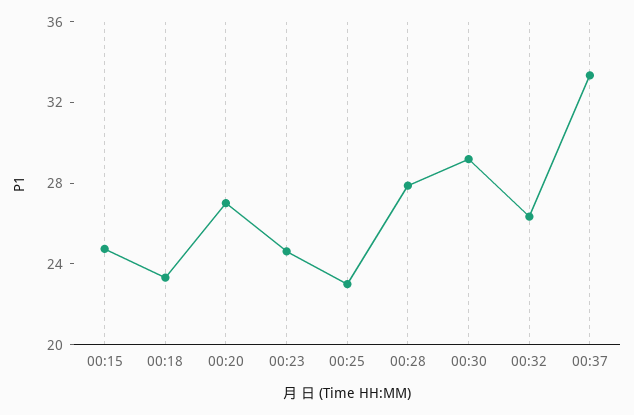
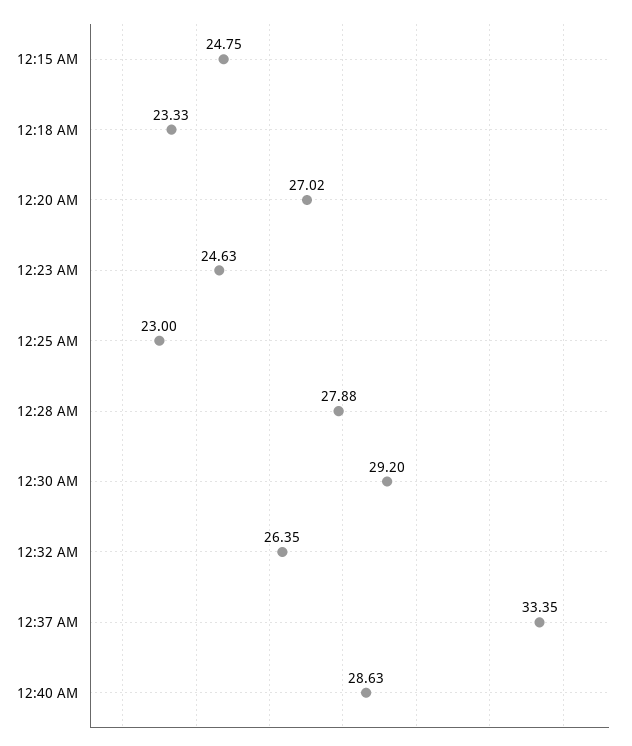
12:40 AM: none -> 28.63

